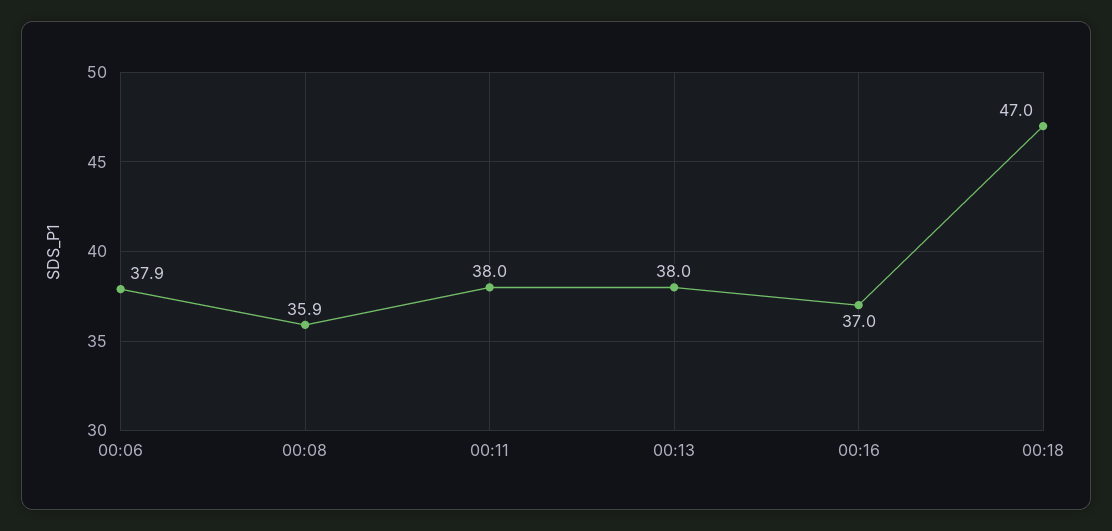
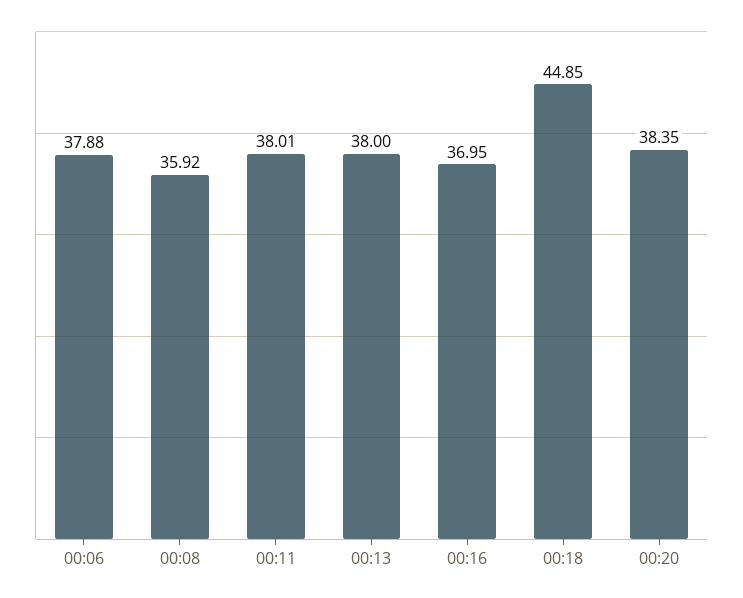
00:18: 47 -> 44.85
00:20: none -> 38.35

